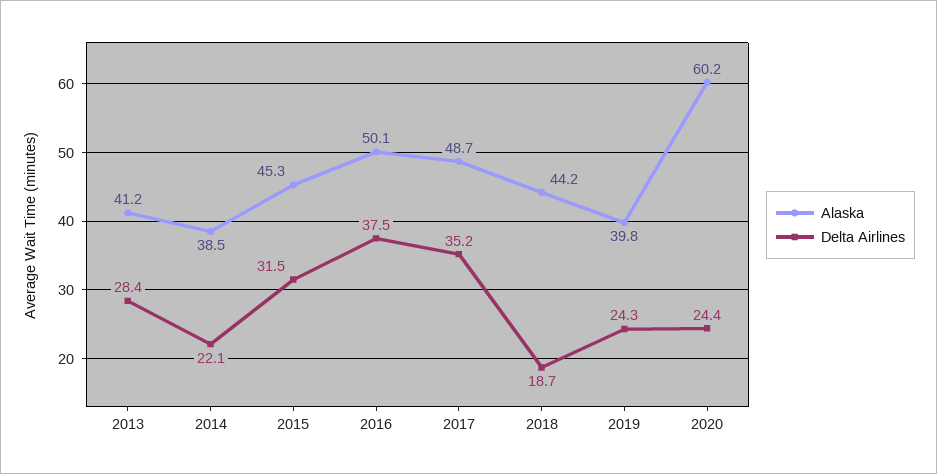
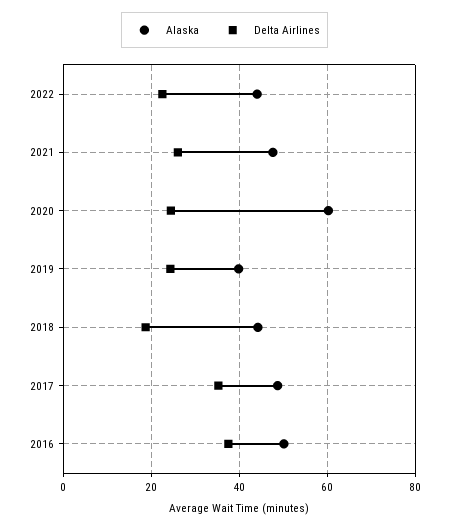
Alaska, 2013: 41.2 -> none
Delta Airlines, 2013: 28.4 -> none
Alaska, 2014: 38.5 -> none
Delta Airlines, 2014: 22.1 -> none
Alaska, 2015: 45.3 -> none
Delta Airlines, 2015: 31.5 -> none
Alaska, 2022: none -> 44
Delta Airlines, 2022: none -> 22
Alaska, 2021: none -> 48
Delta Airlines, 2021: none -> 26

